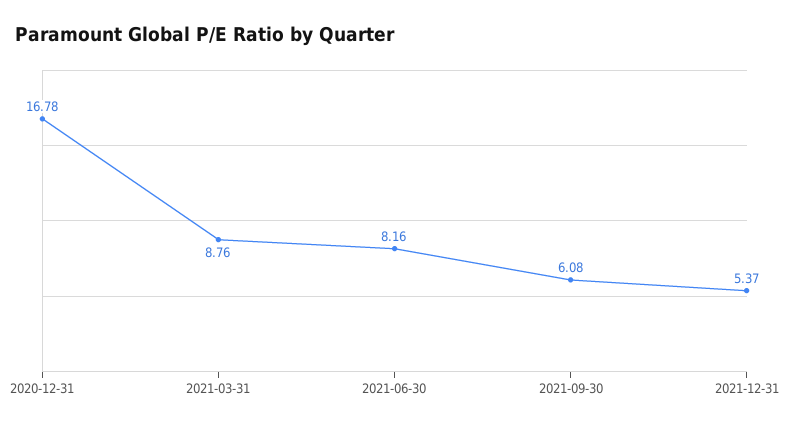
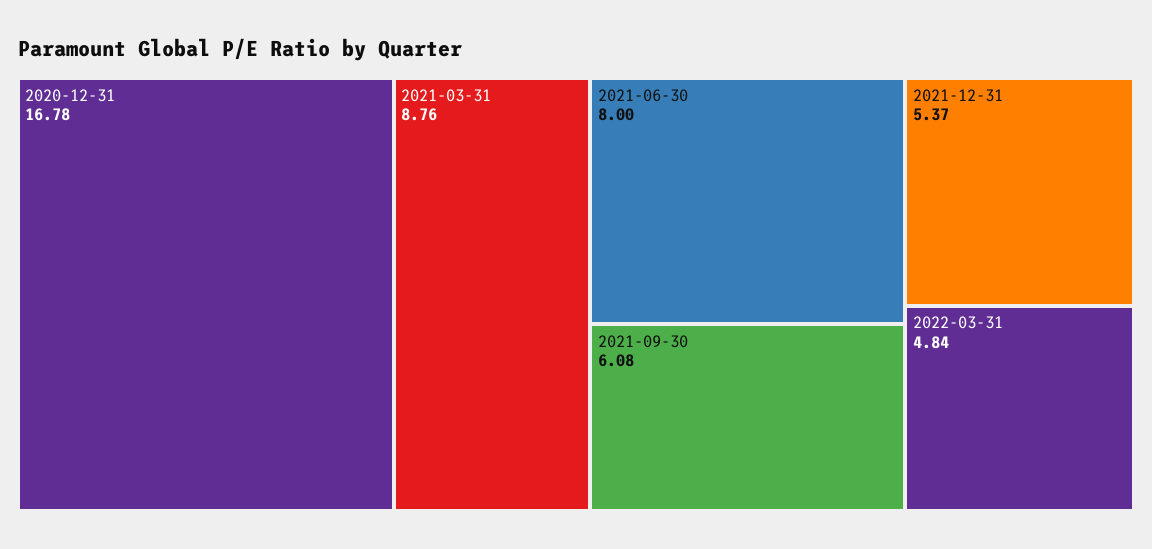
2021-06-30: 8.16 -> 8
2022-03-31: none -> 4.84

